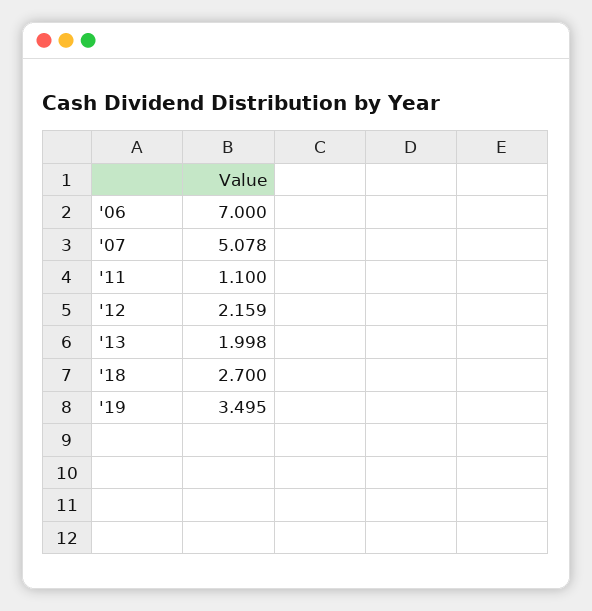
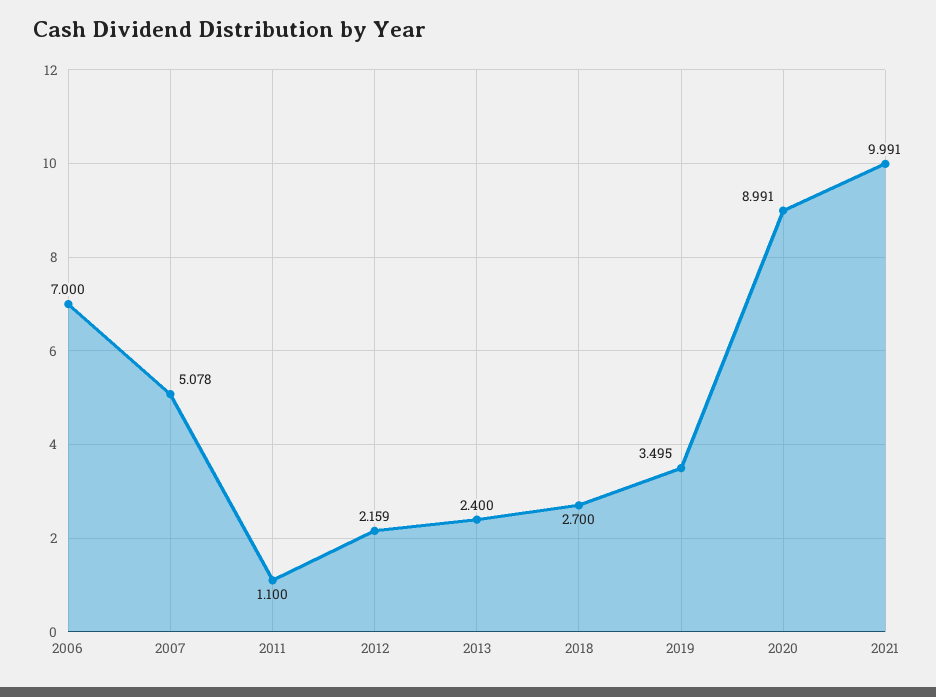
'13: 1.998 -> 2.4
2020: none -> 8.991
2021: none -> 9.991

